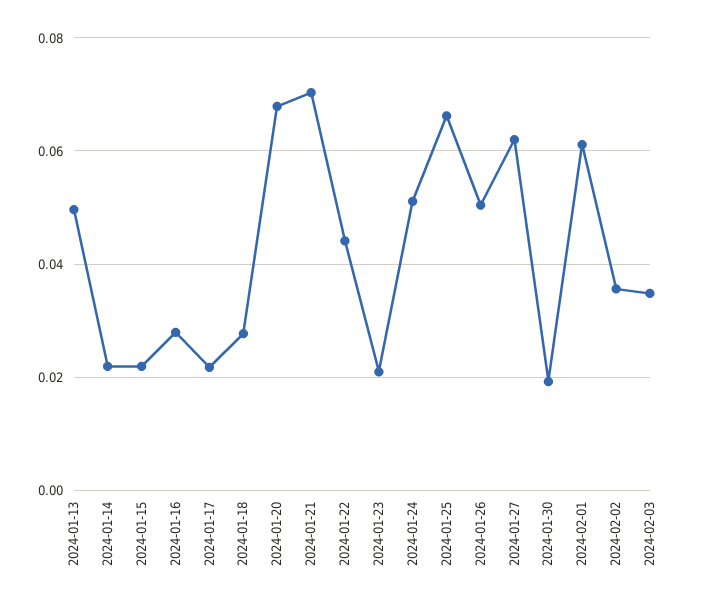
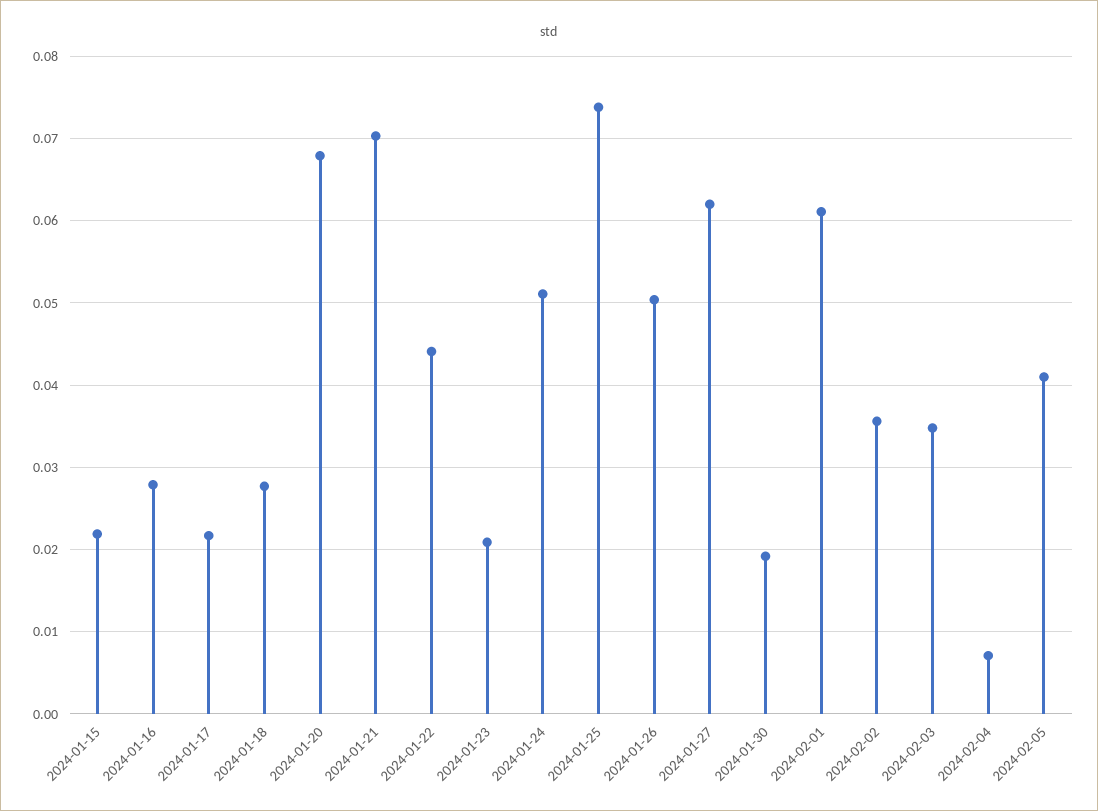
2024-01-13: 0.05 -> none
2024-01-14: 0.022 -> none
2024-01-25: 0.066 -> 0.074
2024-02-04: none -> 0.007
2024-02-05: none -> 0.041

